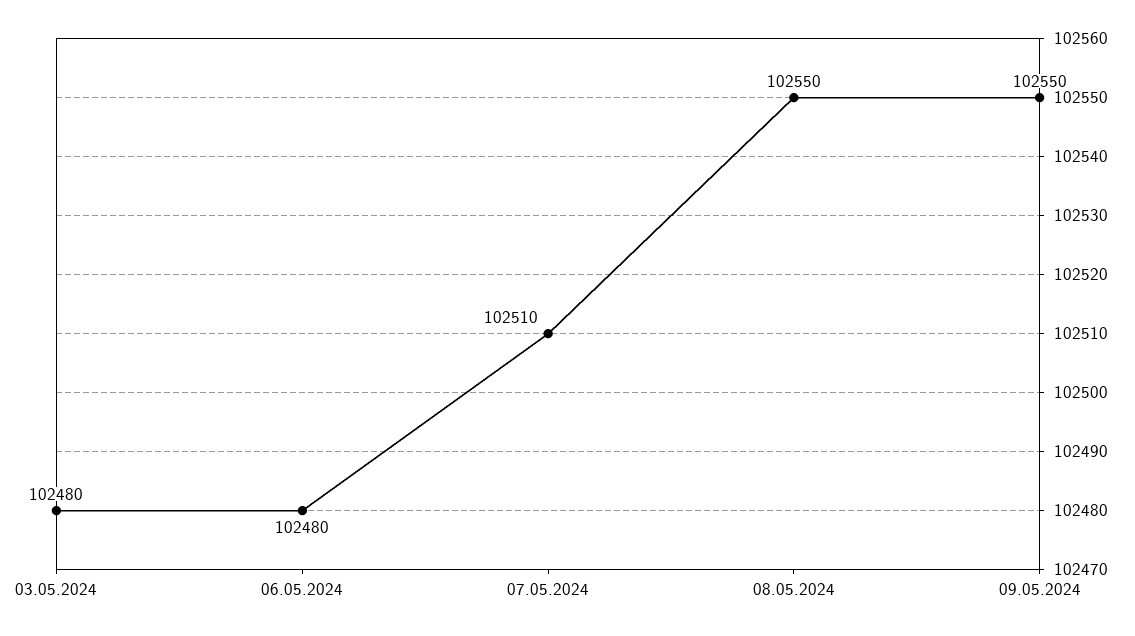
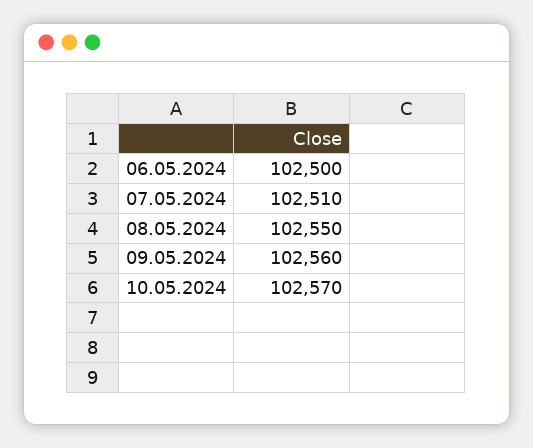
03.05.2024: 102480 -> none
06.05.2024: 102480 -> 102500
09.05.2024: 102550 -> 102560
10.05.2024: none -> 102570

